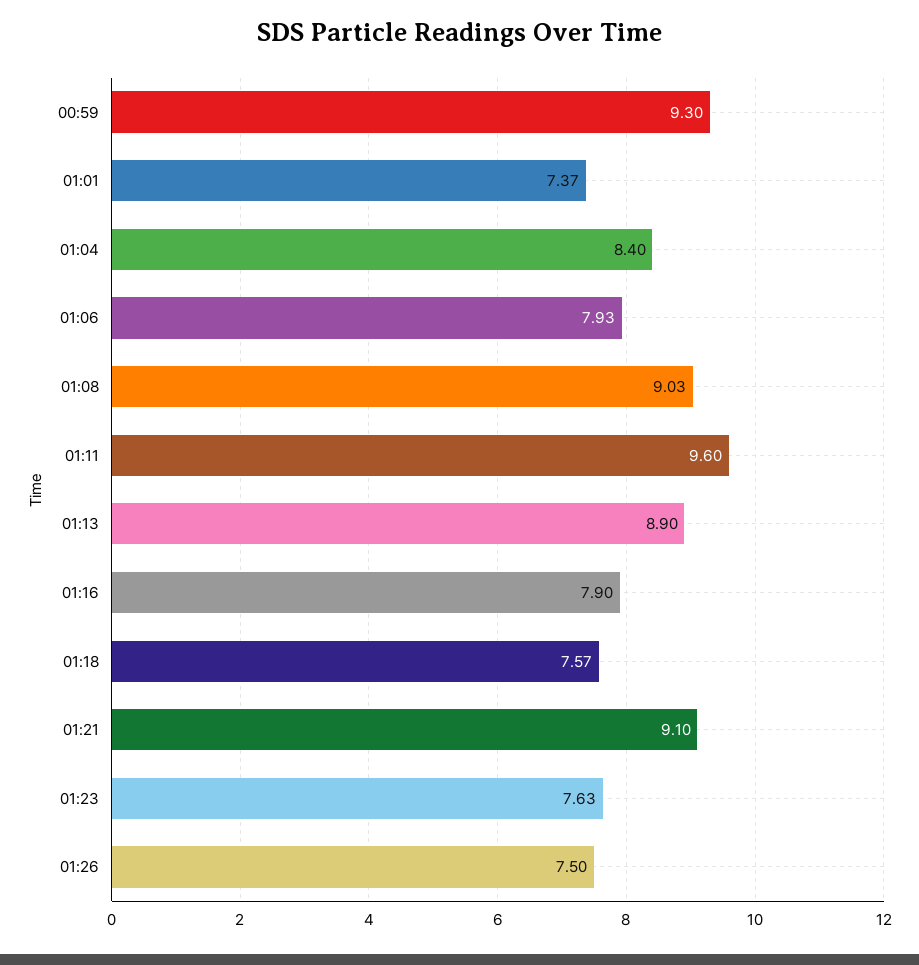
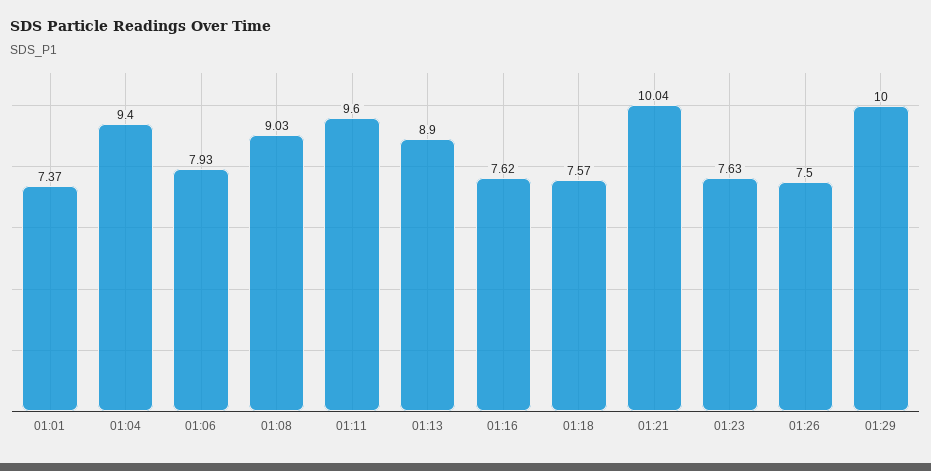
00:59: 9.3 -> none
01:04: 8.4 -> 9.4
01:16: 7.9 -> 7.62
01:21: 9.1 -> 10.04
01:29: none -> 10

